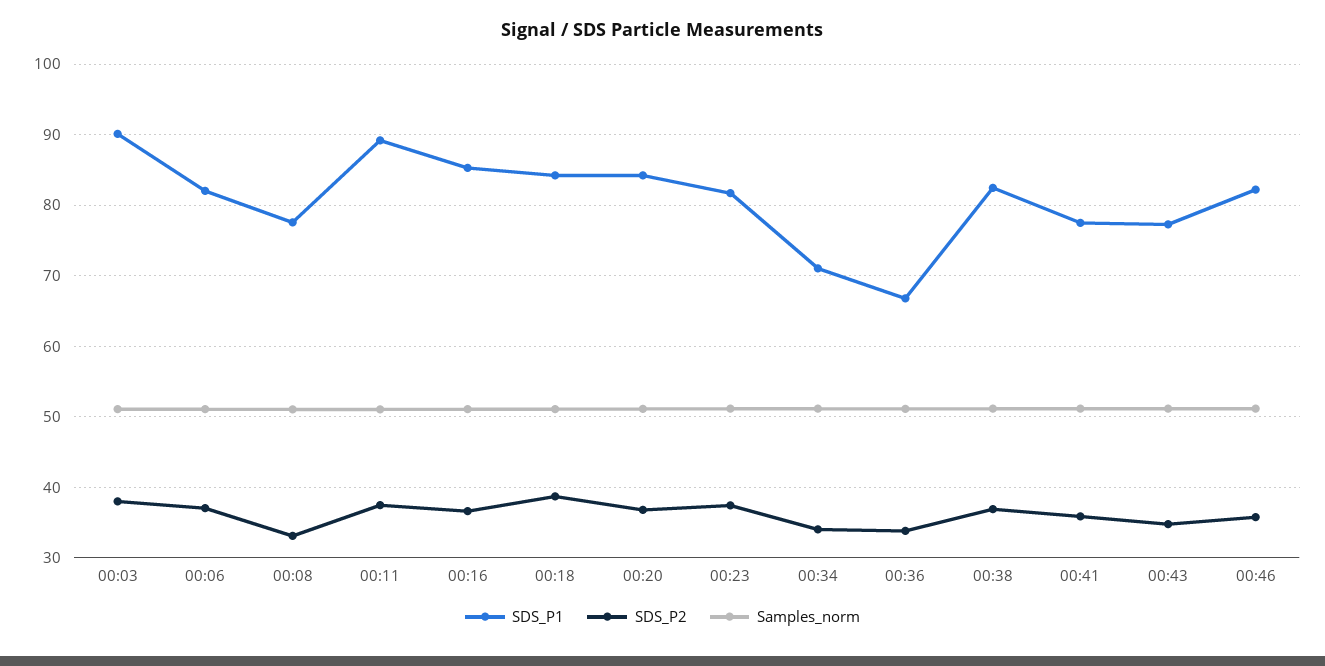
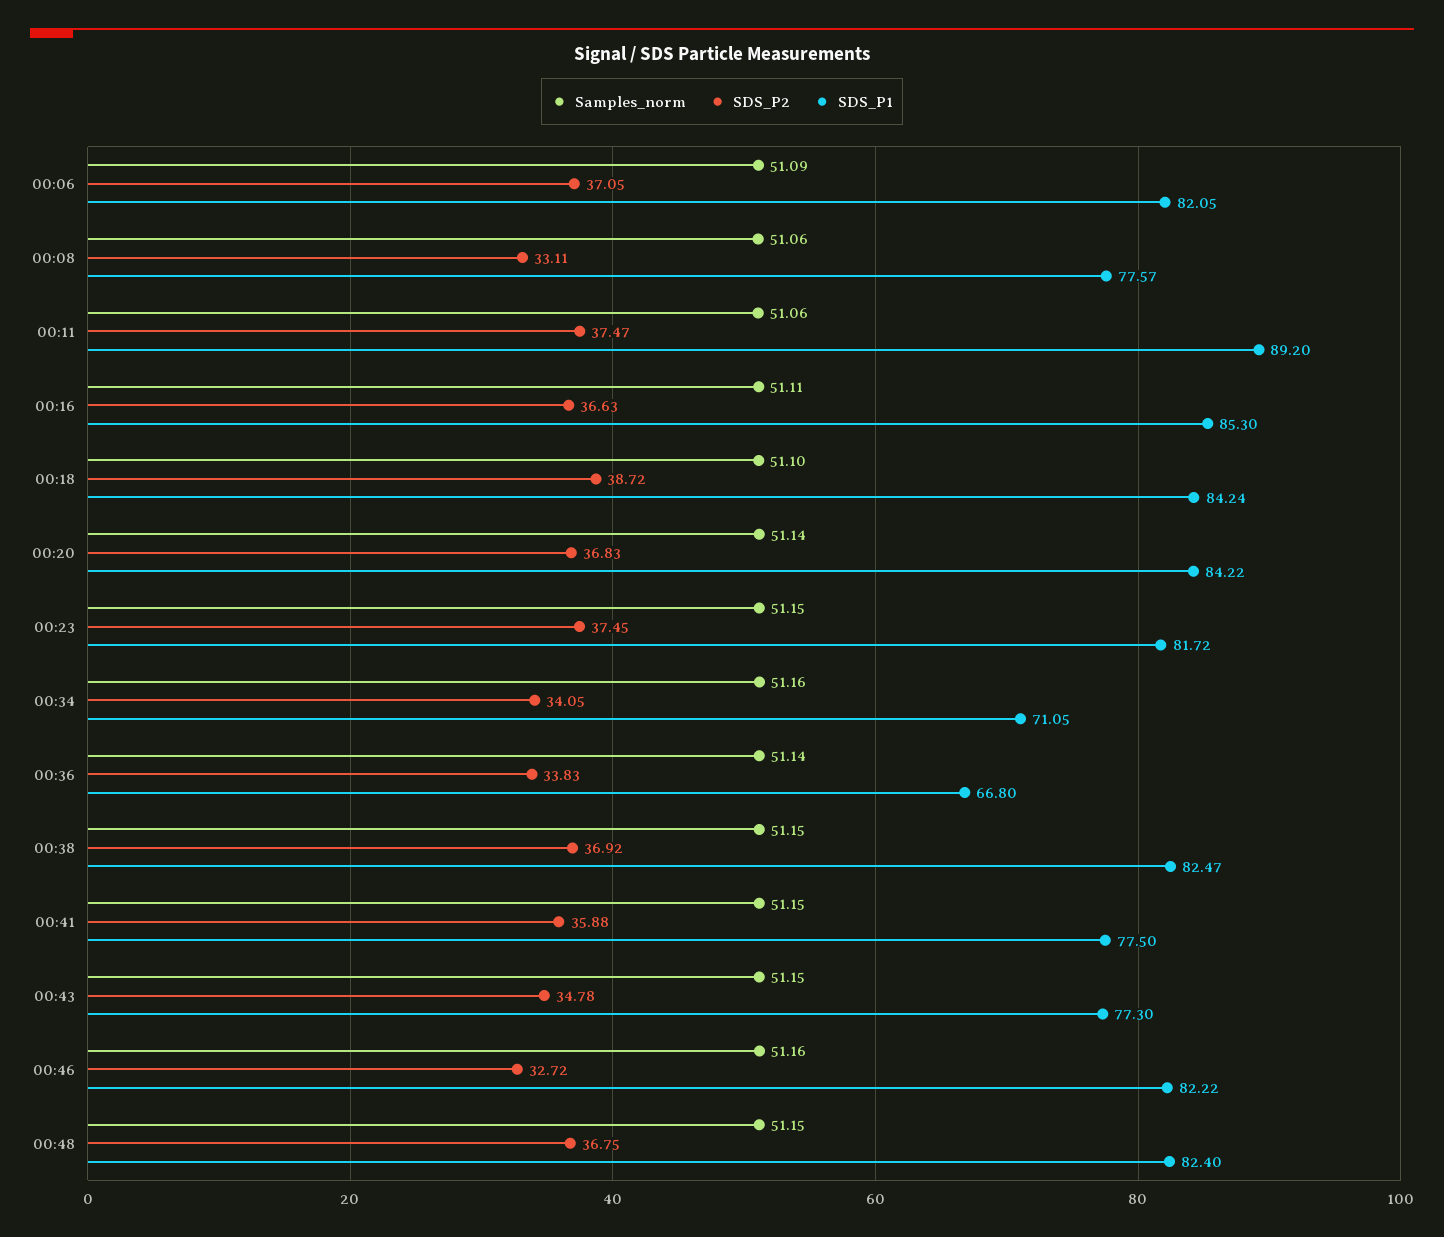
SDS_P1, 00:03: 90 -> none
SDS_P2, 00:03: 38 -> none
Samples_norm, 00:03: 51 -> none
SDS_P2, 00:46: 36 -> 32.72
Samples_norm, 00:48: none -> 51.15
SDS_P2, 00:48: none -> 36.75
SDS_P1, 00:48: none -> 82.4

